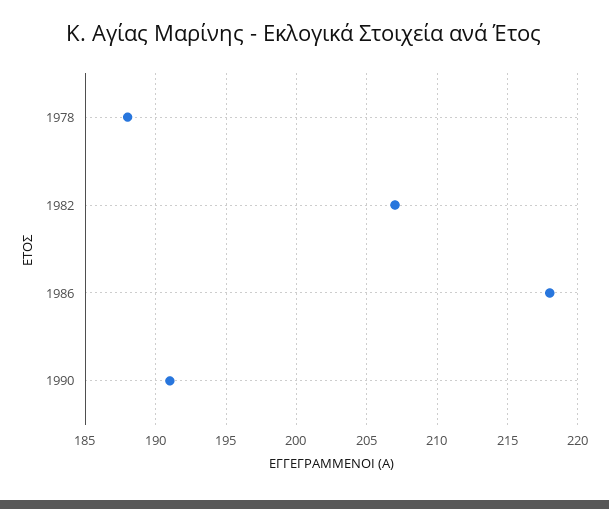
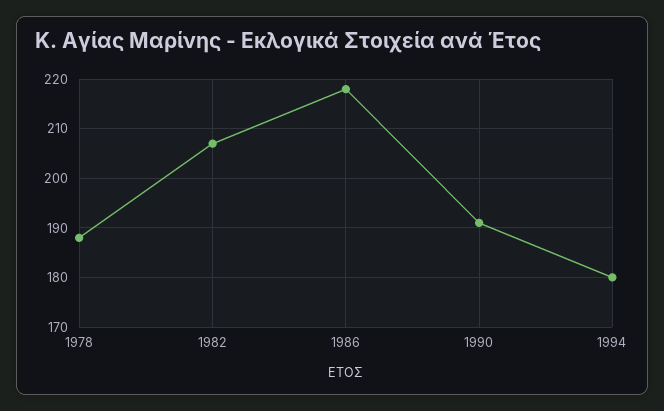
1994: none -> 180

